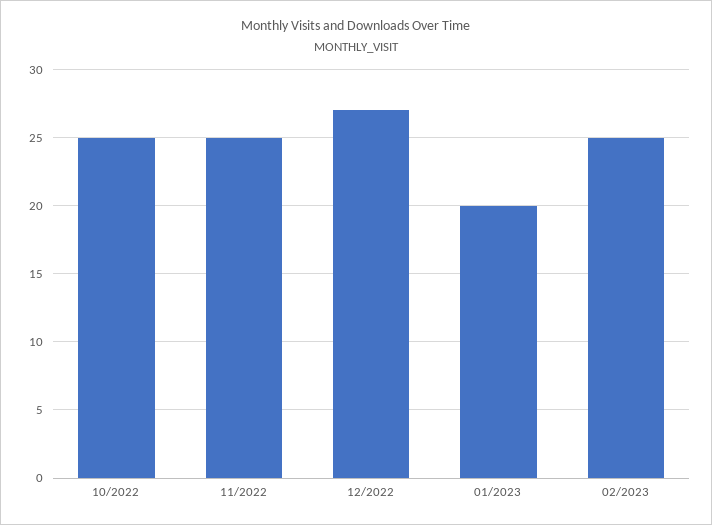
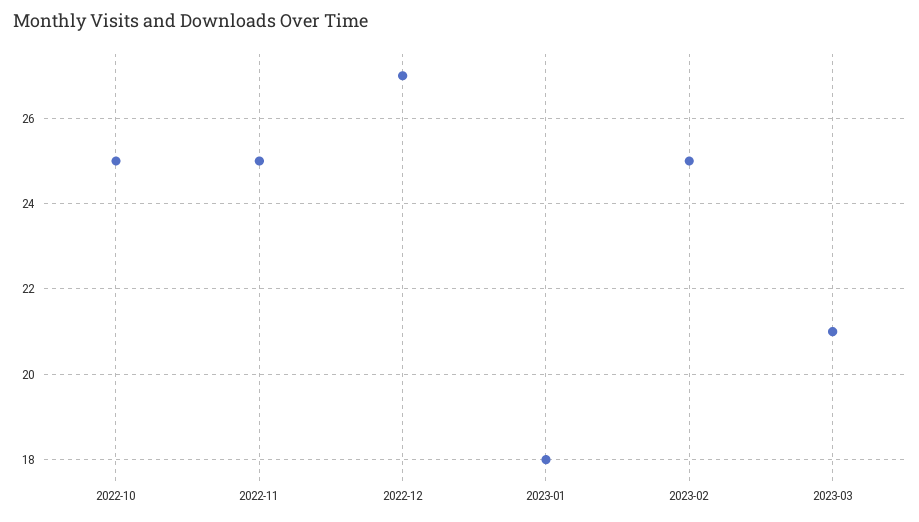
01/2023: 20 -> 18
2023-03: none -> 21

